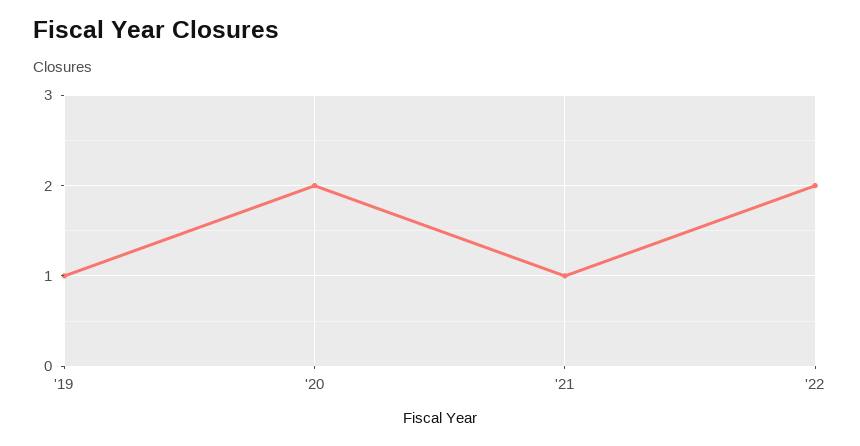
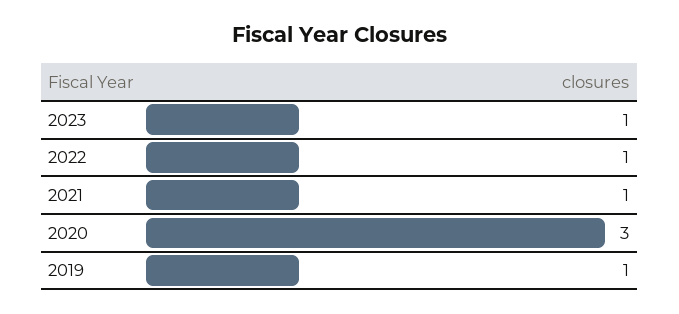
'20: 2 -> 3
'22: 2 -> 1
2023: none -> 1

